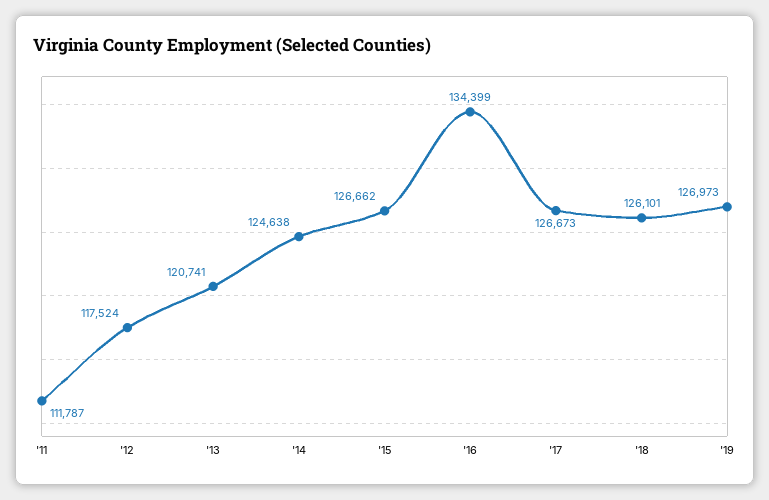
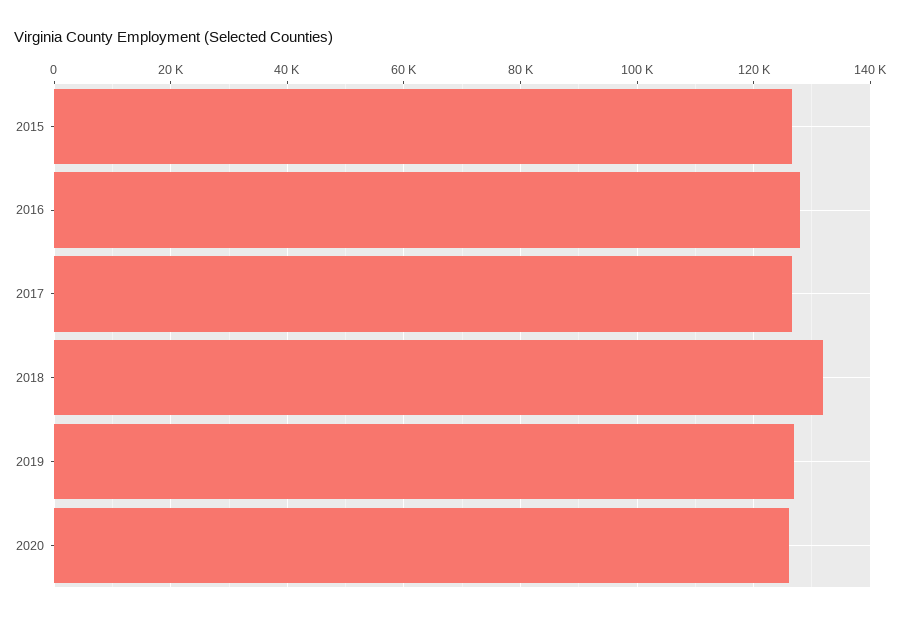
'11: 111787 -> none
'12: 117524 -> none
'13: 120741 -> none
'14: 124638 -> none
'16: 134399 -> 128000
'18: 126101 -> 132000
2020: none -> 126000

